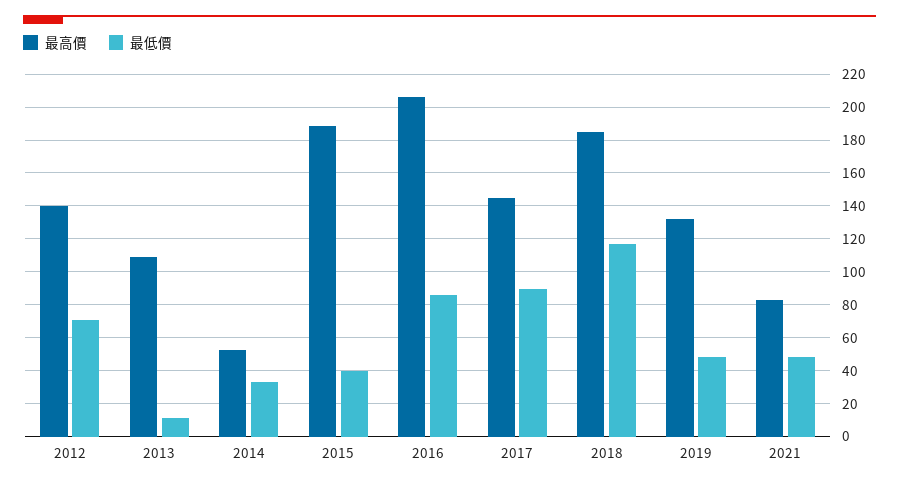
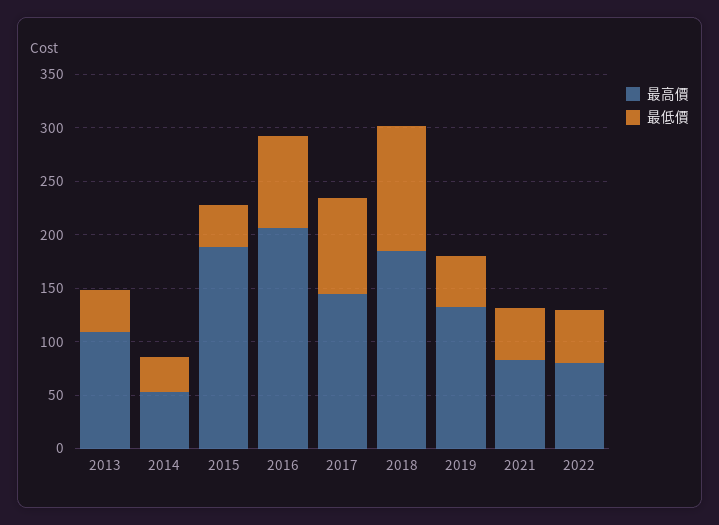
最高價, 2012: 140 -> none
最低價, 2012: 70 -> none
最低價, 2013: 10 -> 40
最高價, 2022: none -> 80
最低價, 2022: none -> 50

